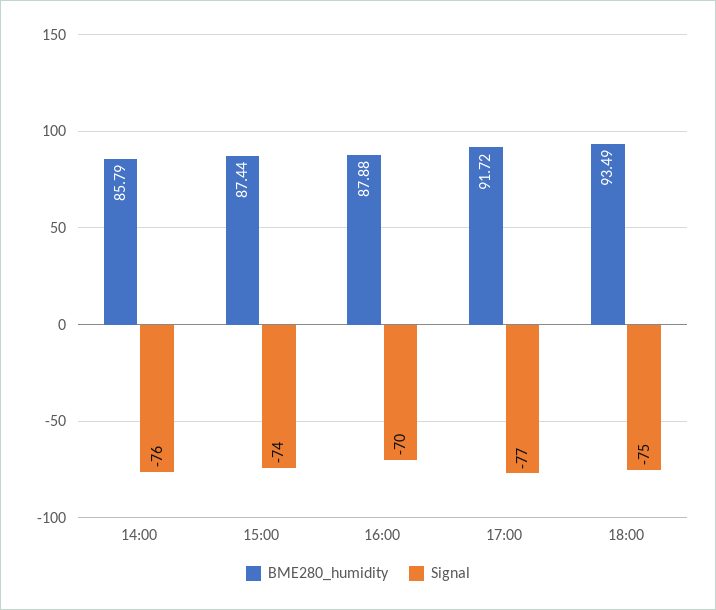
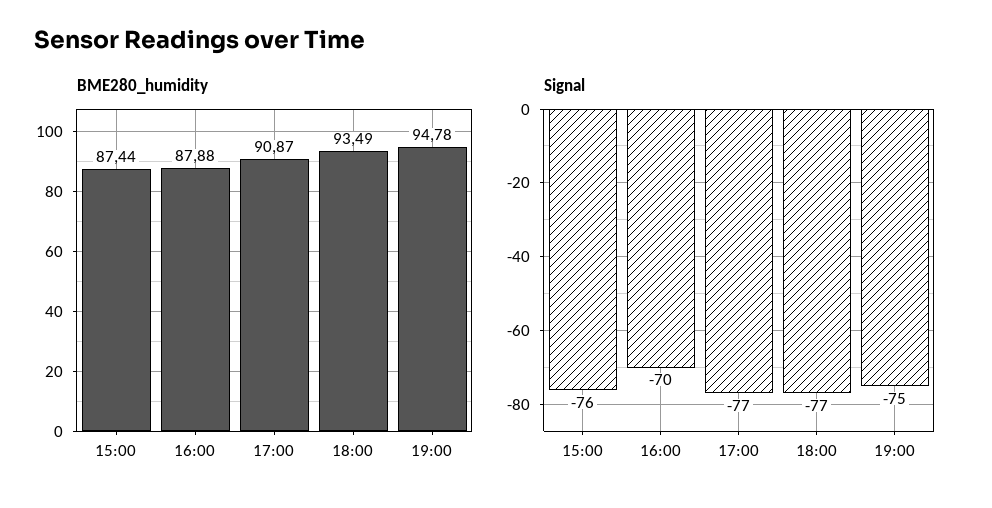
BME280_humidity, 14:00: 85.79 -> none
Signal, 14:00: -76 -> none
Signal, 15:00: -74 -> -76
BME280_humidity, 17:00: 91.72 -> 90.87
Signal, 18:00: -75 -> -77
BME280_humidity, 19:00: none -> 94.78
Signal, 19:00: none -> -75

